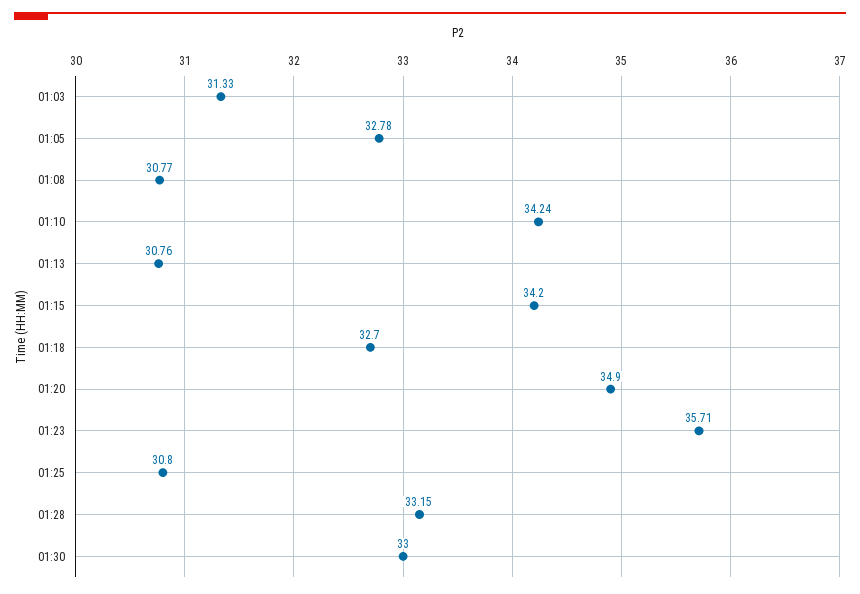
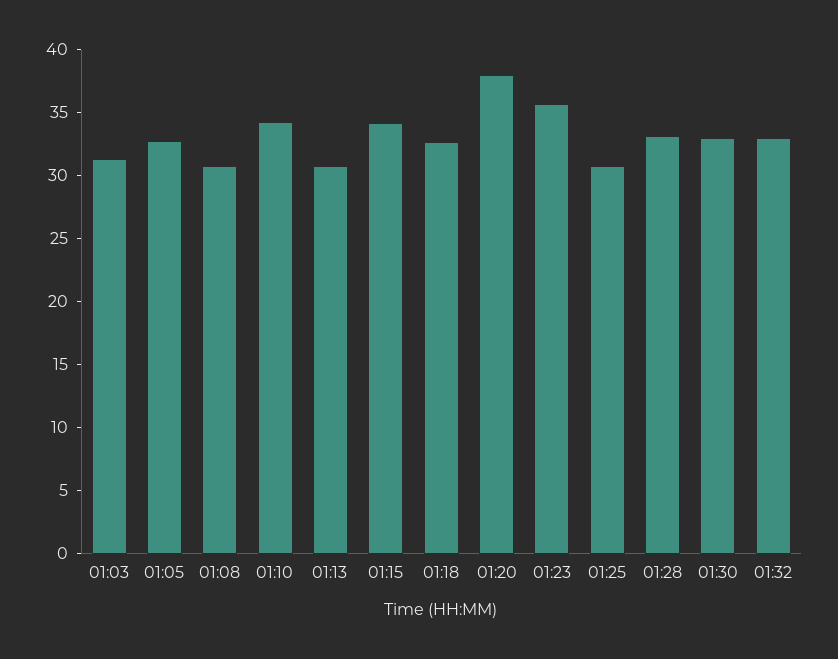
01:20: 34.9 -> 38
01:32: none -> 33

